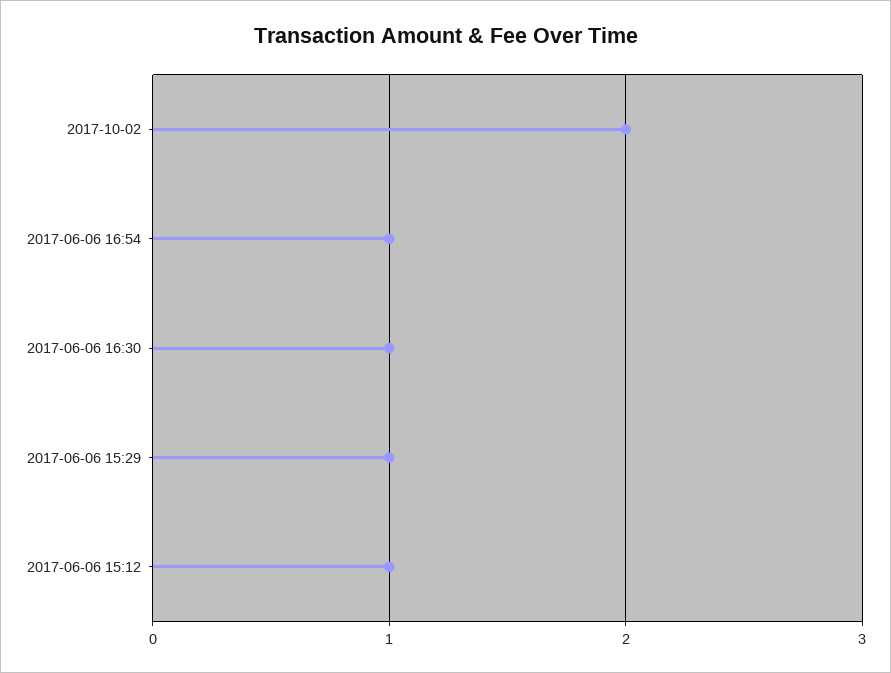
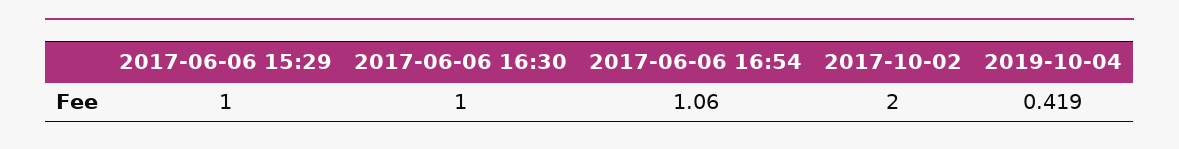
2017-06-06 16:54: 1 -> 1.06
2017-06-06 15:12: 1 -> none
2019-10-04: none -> 0.419

